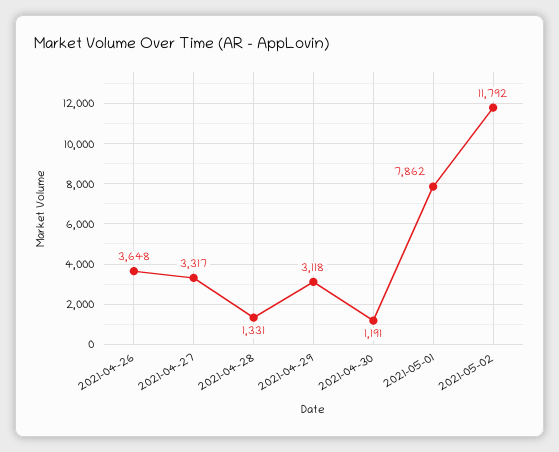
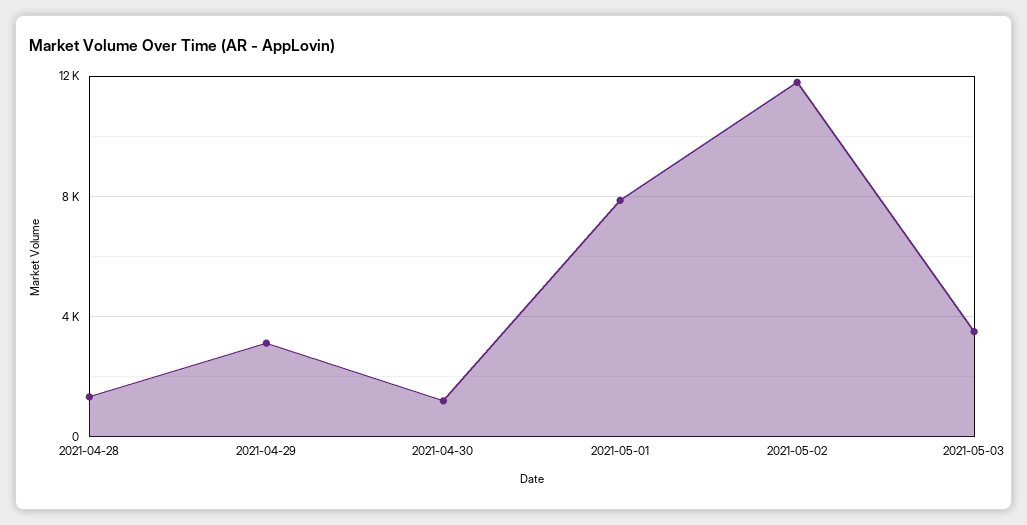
2021-04-26: 3648 -> none
2021-04-27: 3317 -> none
2021-05-03: none -> 3500

